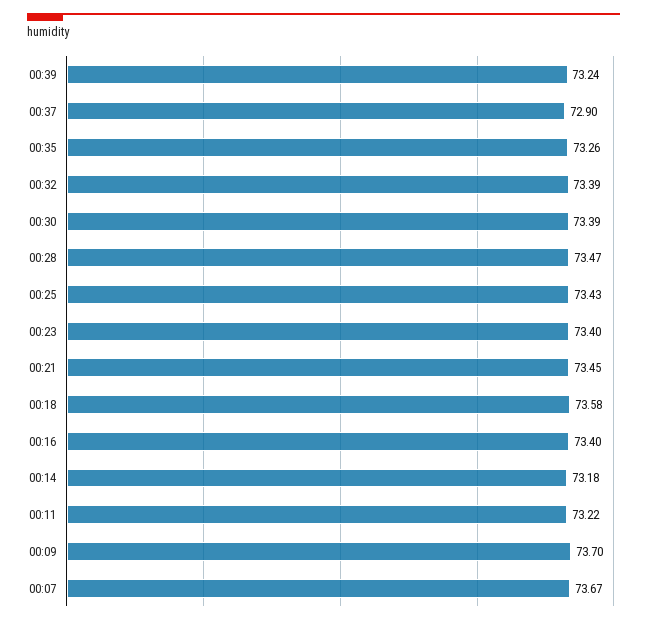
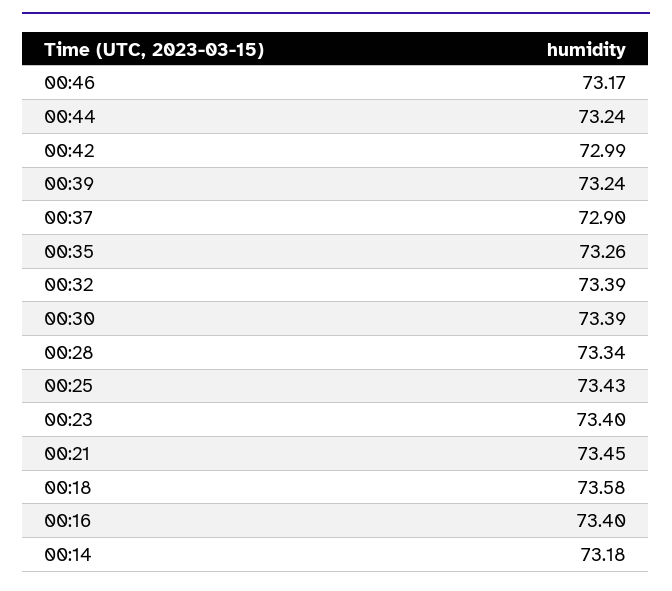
00:28: 73.47 -> 73.34
00:11: 73.22 -> none
00:09: 73.7 -> none
00:07: 73.67 -> none
00:46: none -> 73.17
00:44: none -> 73.24
00:42: none -> 72.99

